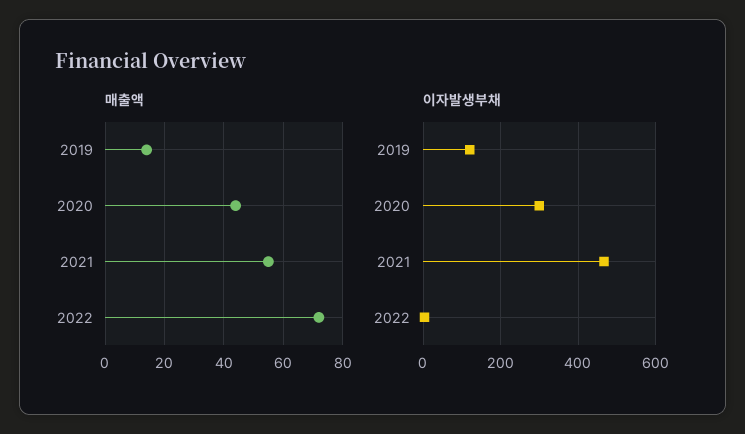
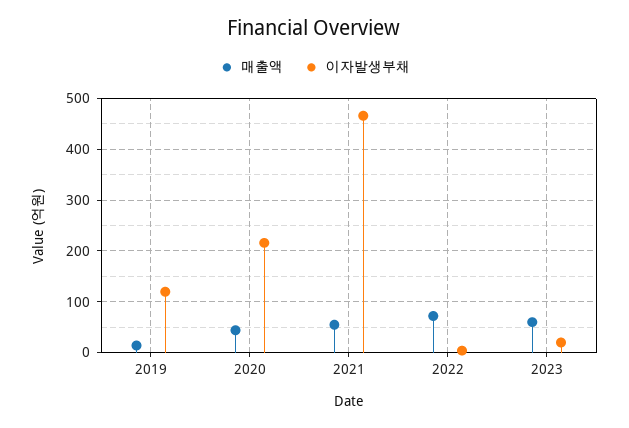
이자발생부채, 2020: 300 -> 220
매출액, 2023: none -> 60
이자발생부채, 2023: none -> 20

